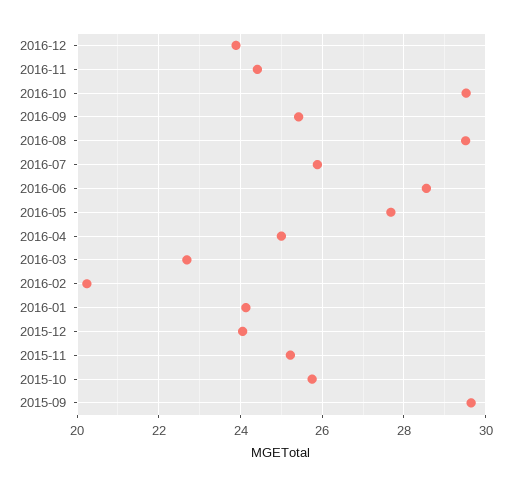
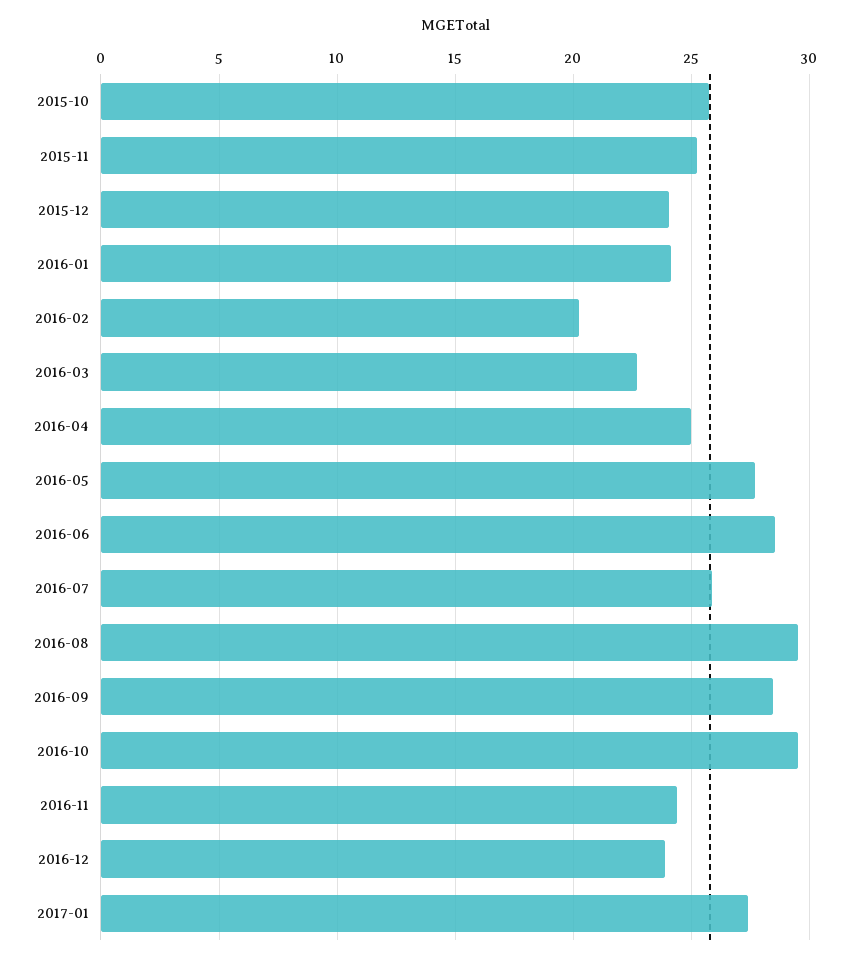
2016-09: 25.4 -> 28.5
2015-09: 29.6 -> none
2017-01: none -> 27.5

